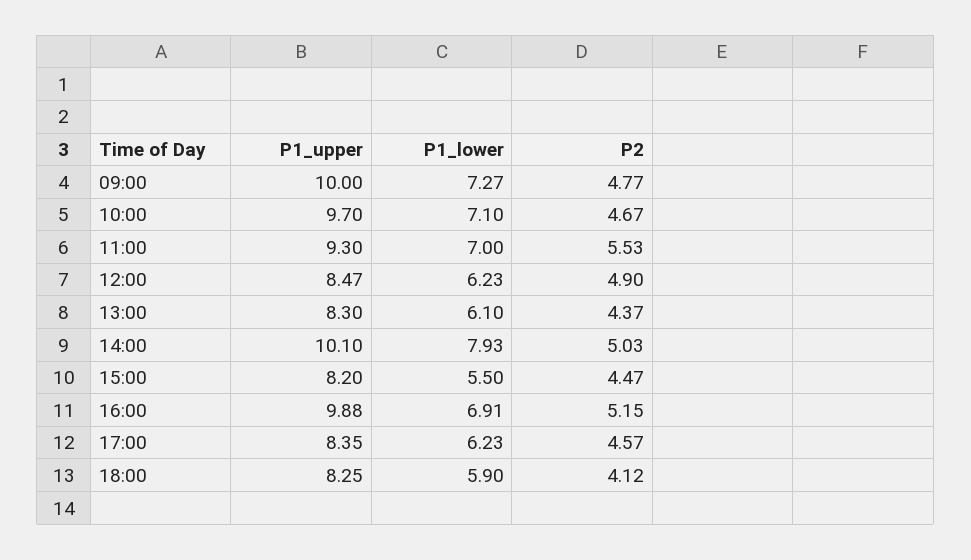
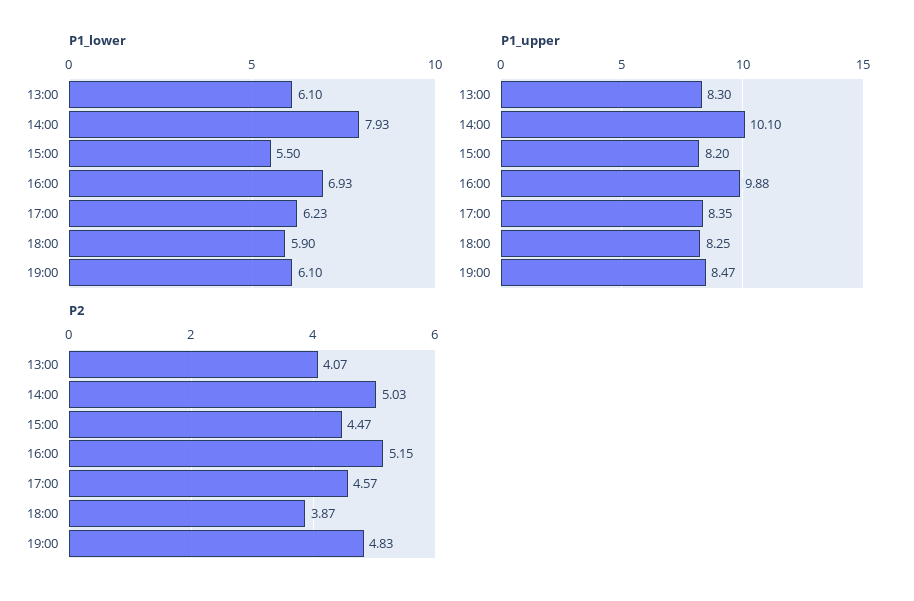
P1_upper, 09:00: 10 -> none
P1_lower, 09:00: 7.27 -> none
P2, 09:00: 4.77 -> none
P1_upper, 10:00: 9.7 -> none
P1_lower, 10:00: 7.1 -> none
P2, 10:00: 4.67 -> none
P1_upper, 11:00: 9.3 -> none
P1_lower, 11:00: 7 -> none
P2, 11:00: 5.53 -> none
P1_upper, 12:00: 8.47 -> none
P1_lower, 12:00: 6.23 -> none
P2, 12:00: 4.9 -> none
P2, 13:00: 4.37 -> 4.07
P1_lower, 16:00: 6.91 -> 6.93
P2, 18:00: 4.12 -> 3.87
P1_lower, 19:00: none -> 6.1
P1_upper, 19:00: none -> 8.47
P2, 19:00: none -> 4.83

